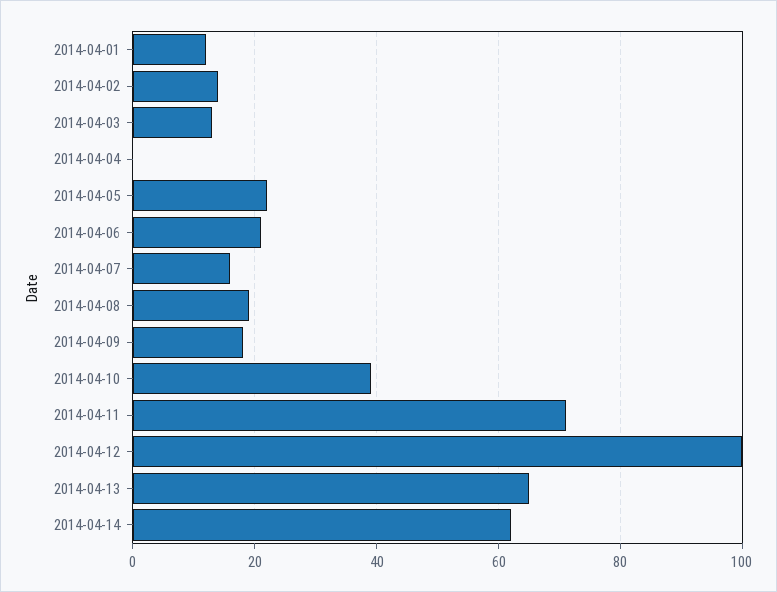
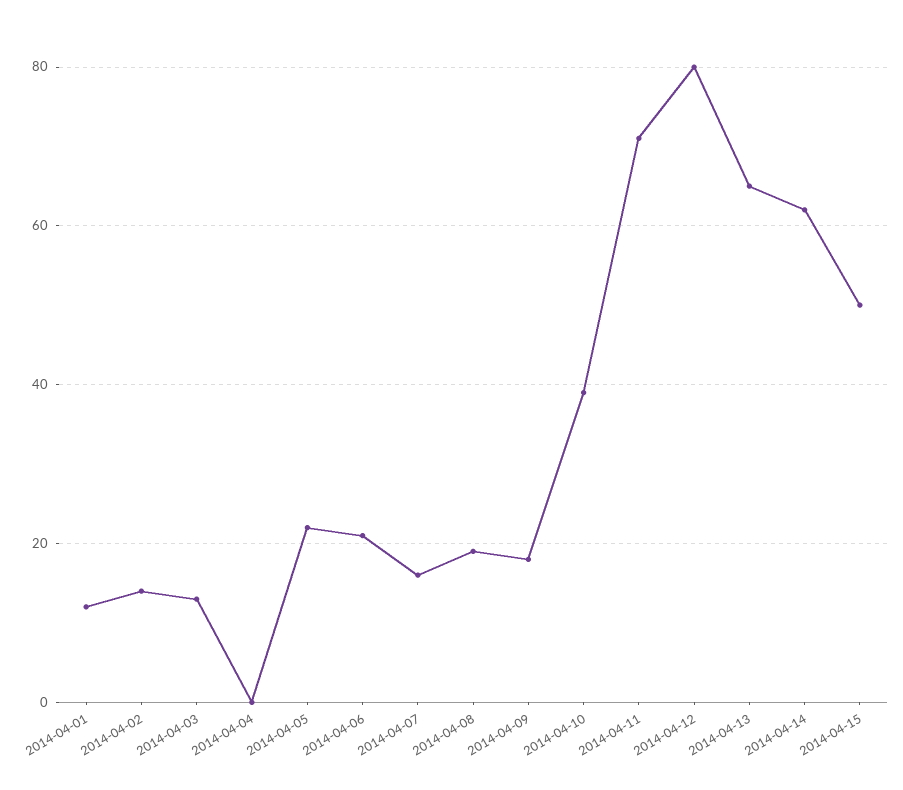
2014-04-12: 100 -> 80
2014-04-15: none -> 50

